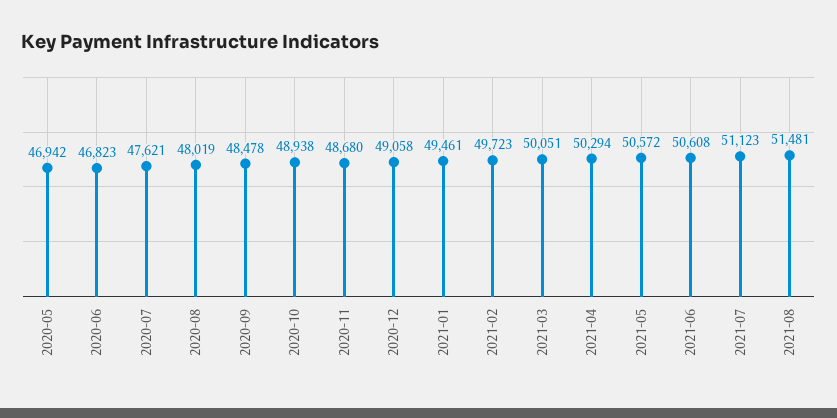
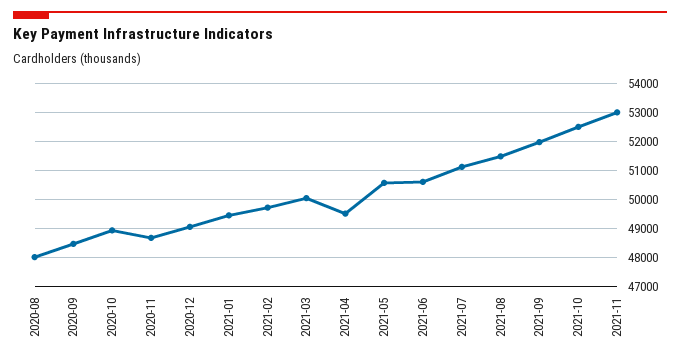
2020-05: 46942 -> none
2020-06: 46823 -> none
2020-07: 47621 -> none
2021-04: 50294 -> 49500
2021-09: none -> 52000
2021-10: none -> 52500
2021-11: none -> 53000

